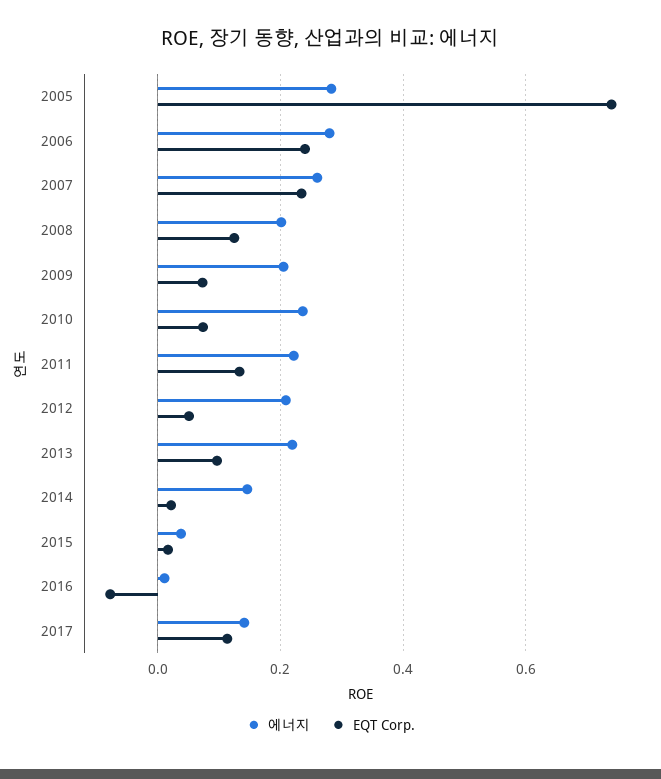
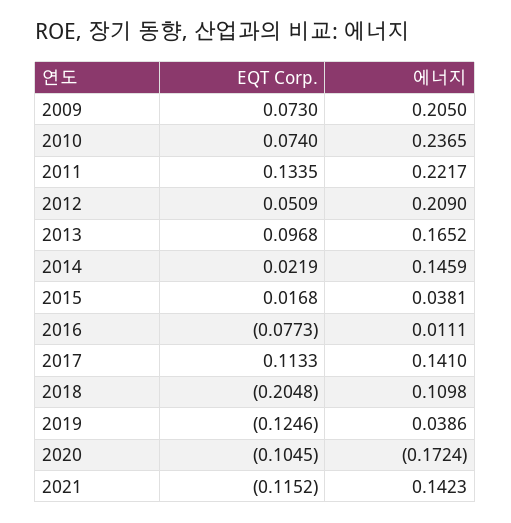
에너지, 2005: 0.28 -> none
EQT Corp., 2005: 0.74 -> none
에너지, 2006: 0.28 -> none
EQT Corp., 2006: 0.24 -> none
에너지, 2007: 0.26 -> none
EQT Corp., 2007: 0.24 -> none
에너지, 2008: 0.2 -> none
EQT Corp., 2008: 0.12 -> none
에너지, 2013: 0.22 -> 0.1652
EQT Corp., 2018: none -> -0.2048
에너지, 2018: none -> 0.1098
EQT Corp., 2019: none -> -0.1246
에너지, 2019: none -> 0.0386
EQT Corp., 2020: none -> -0.1045
에너지, 2020: none -> -0.1724
EQT Corp., 2021: none -> -0.1152
에너지, 2021: none -> 0.1423

